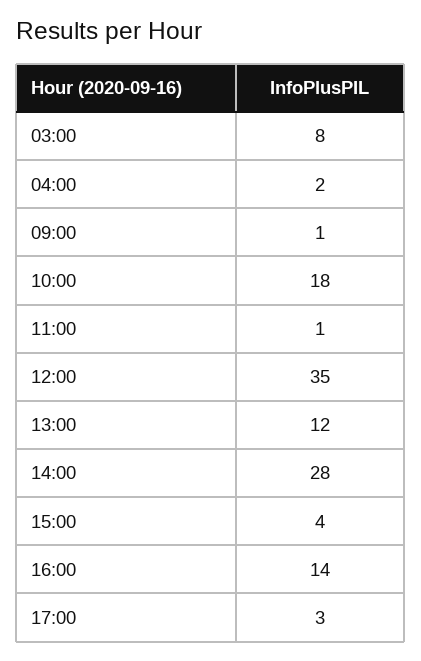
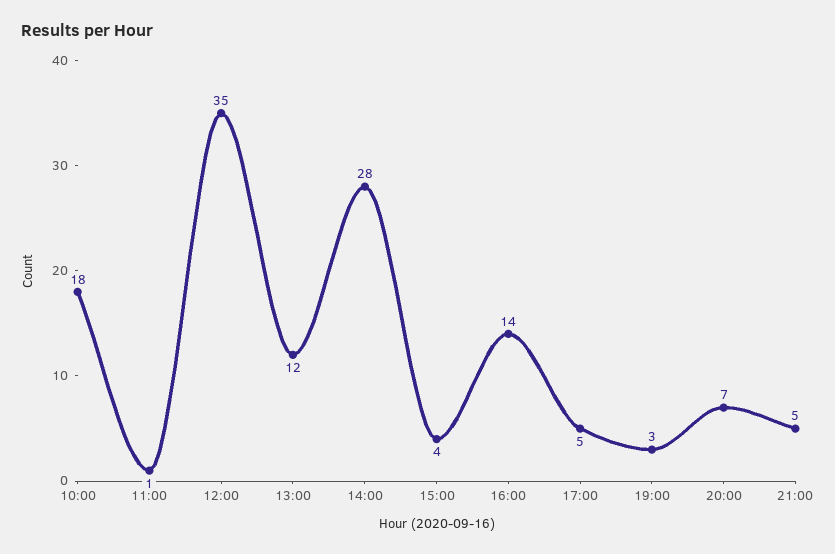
03:00: 8 -> none
04:00: 2 -> none
09:00: 1 -> none
17:00: 3 -> 5
19:00: none -> 3
20:00: none -> 7
21:00: none -> 5

